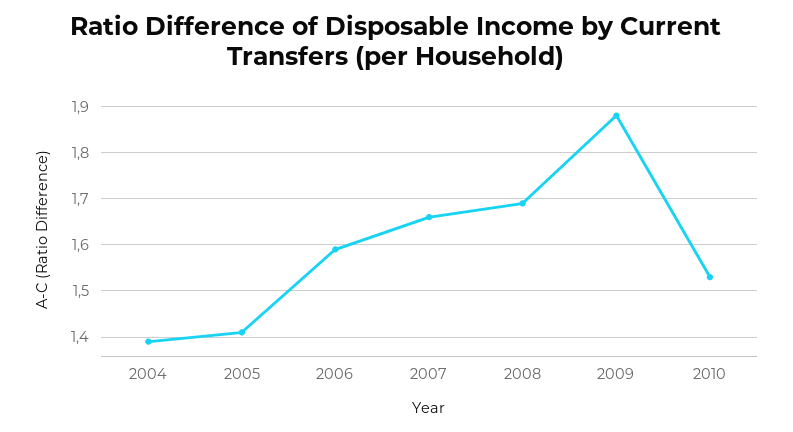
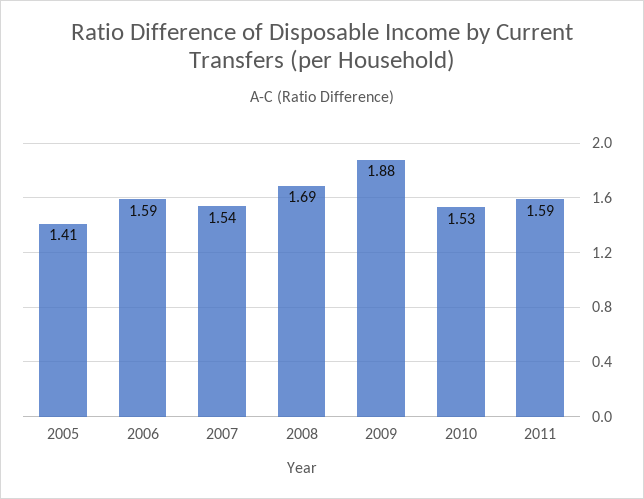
2004: 1.4 -> none
2007: 1.65 -> 1.54
2011: none -> 1.59

